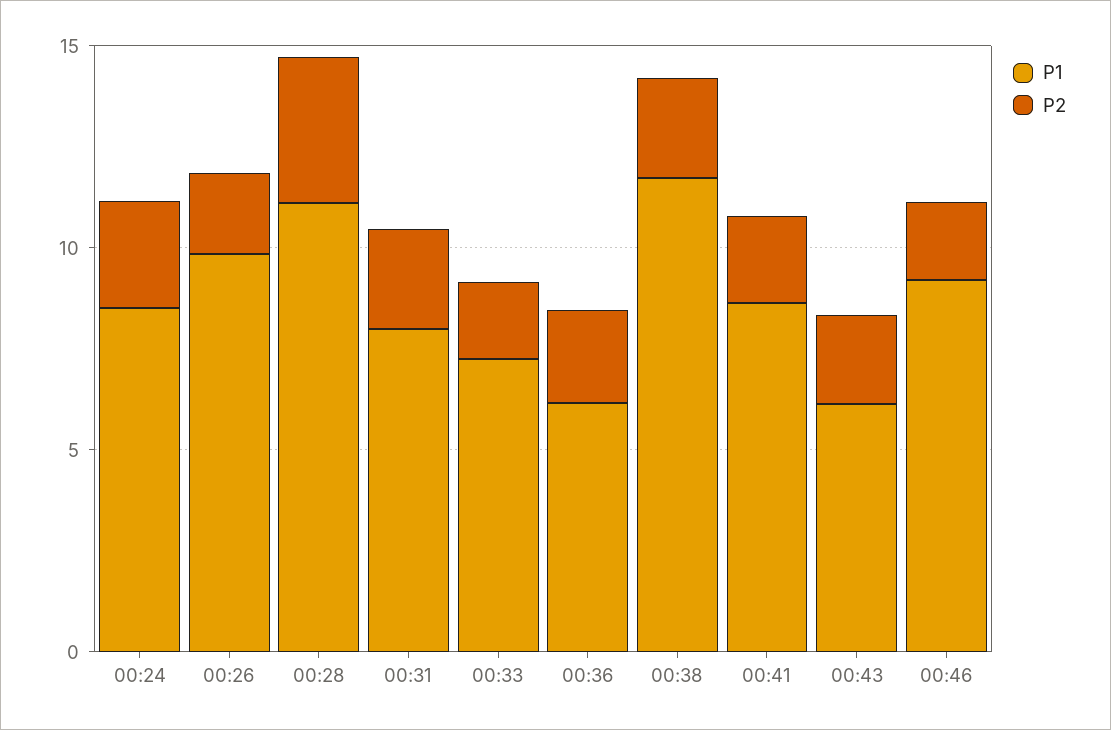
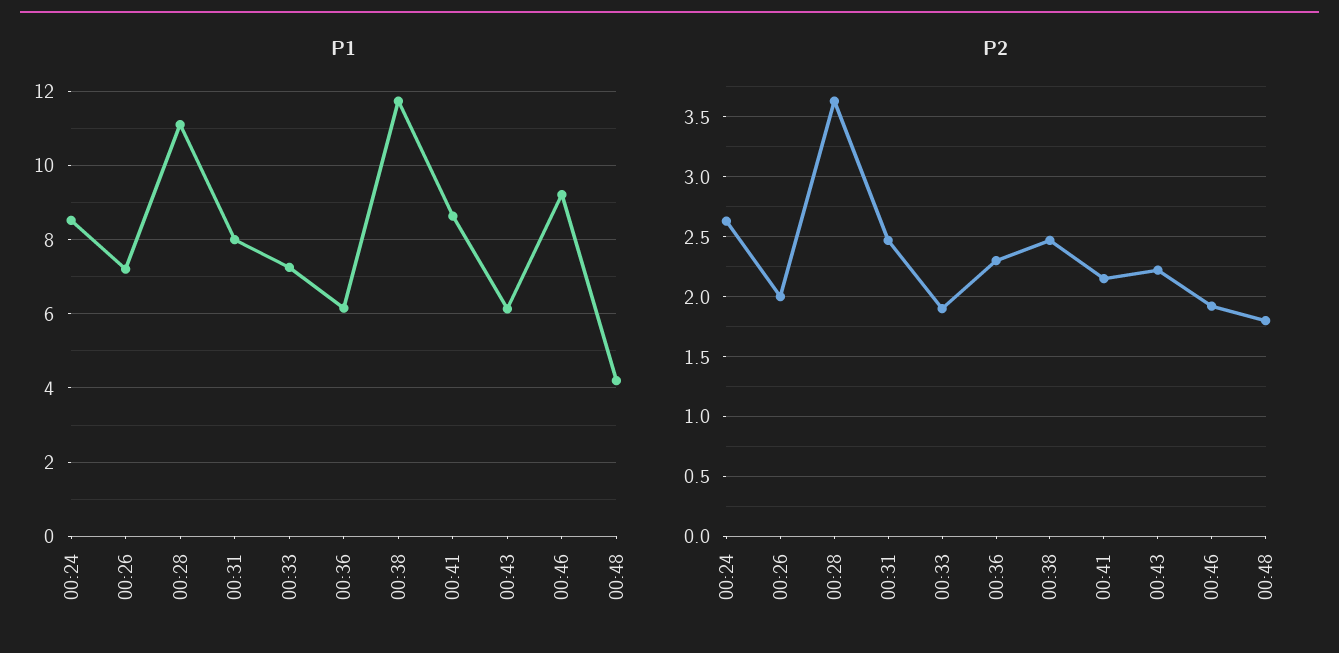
P1, 00:26: 10 -> 7.2
P1, 00:48: none -> 4.2
P2, 00:48: none -> 1.8

